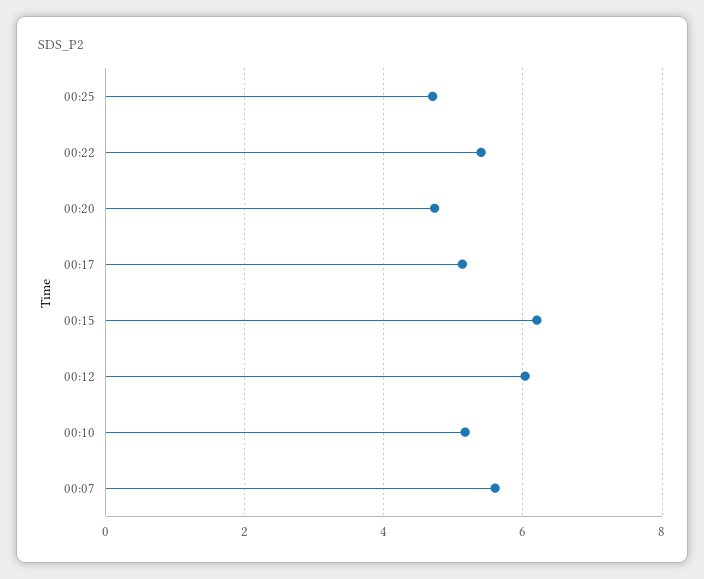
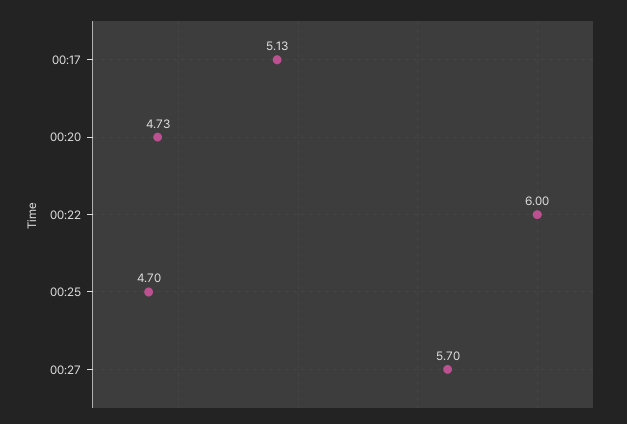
00:22: 5.4 -> 6
00:15: 6.2 -> none
00:12: 6 -> none
00:10: 5.2 -> none
00:07: 5.6 -> none
00:27: none -> 5.7

